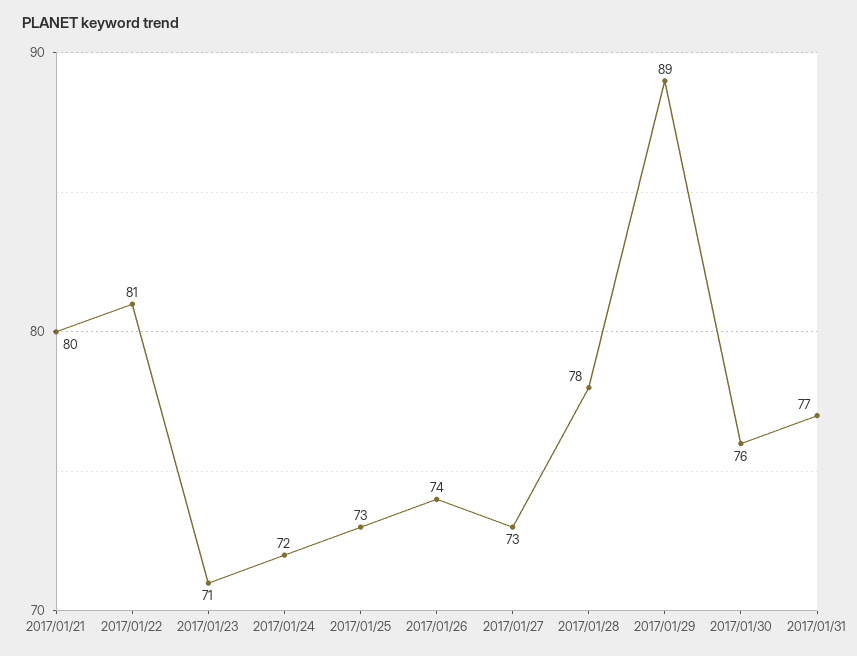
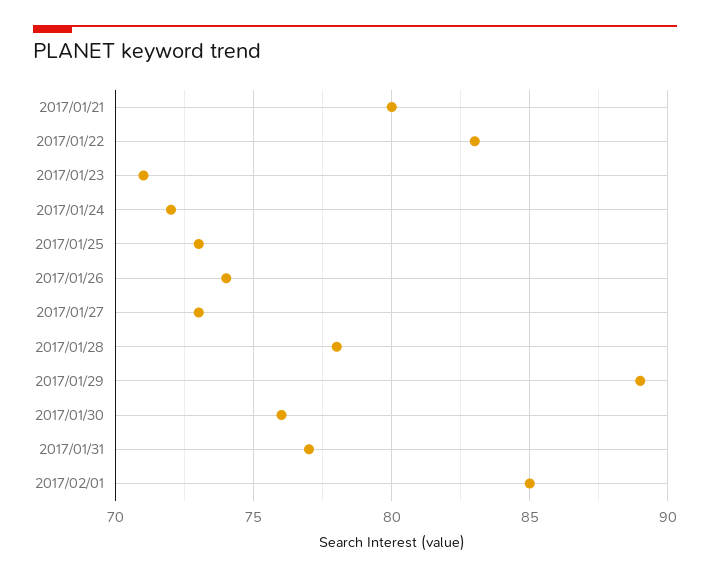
2017/01/22: 81 -> 83
2017/02/01: none -> 85

